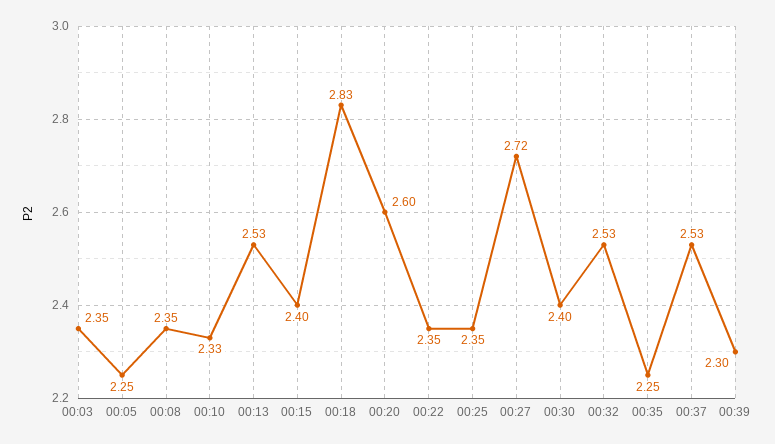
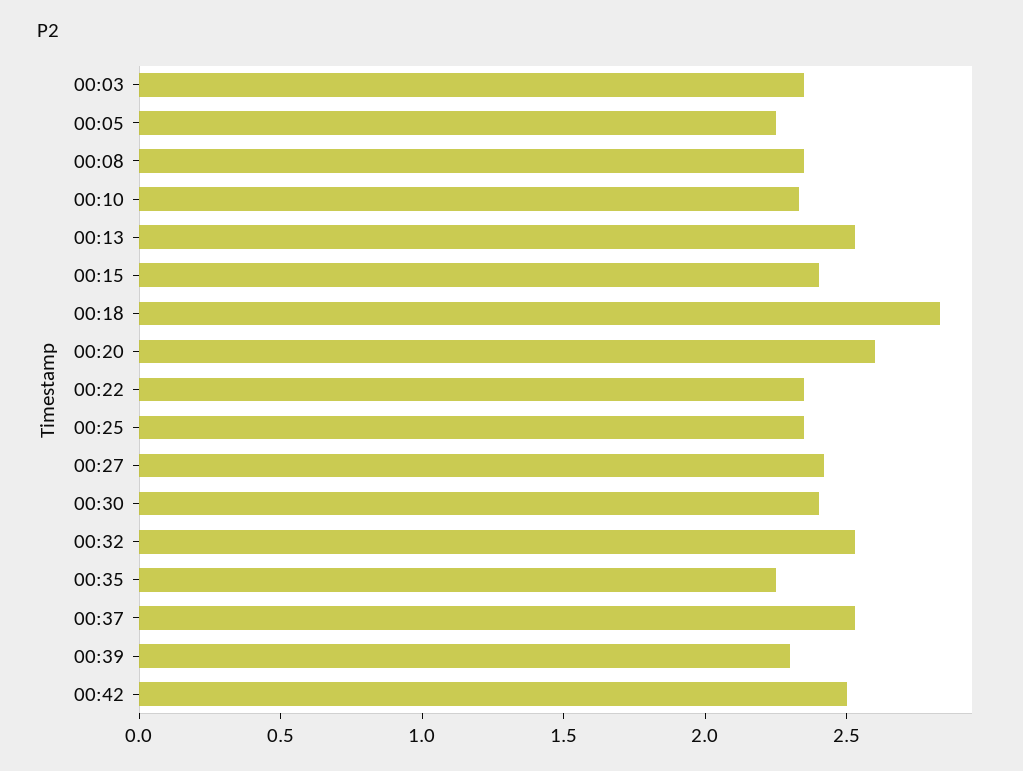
00:27: 2.72 -> 2.4
00:42: none -> 2.5

